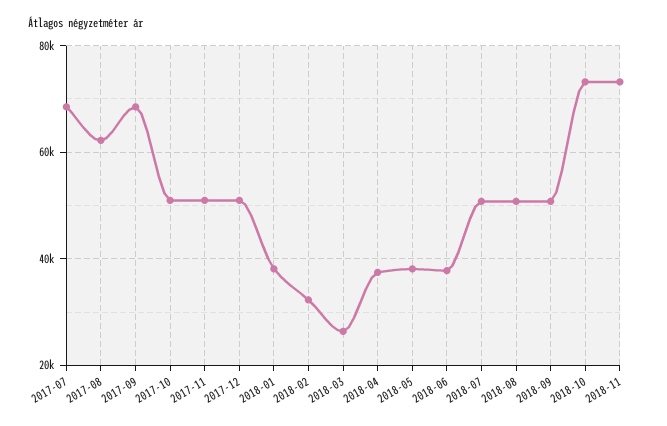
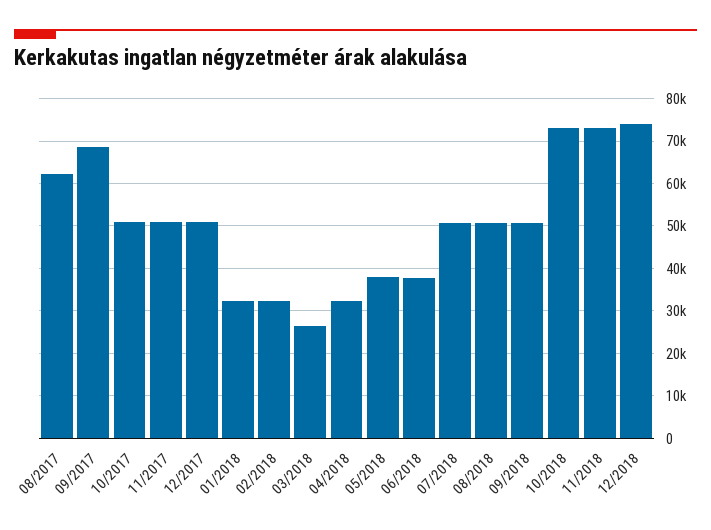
2017-07: 68000 -> none
2018-01: 38000 -> 32000
2018-04: 38000 -> 32000
12/2018: none -> 74000

